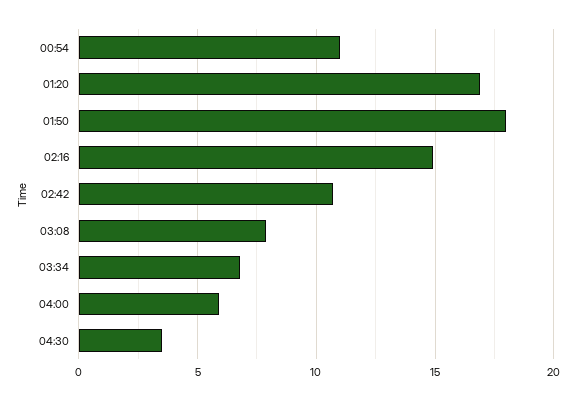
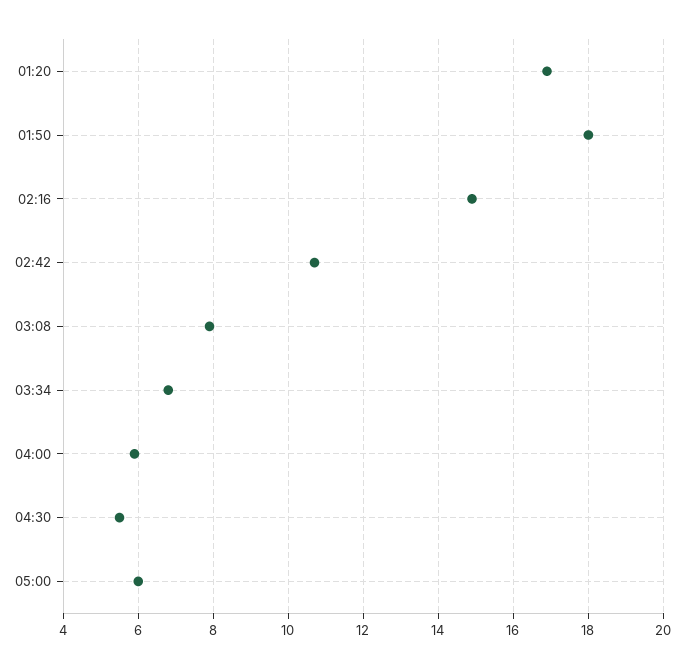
00:54: 11 -> none
04:30: 3.5 -> 5.5
05:00: none -> 6

